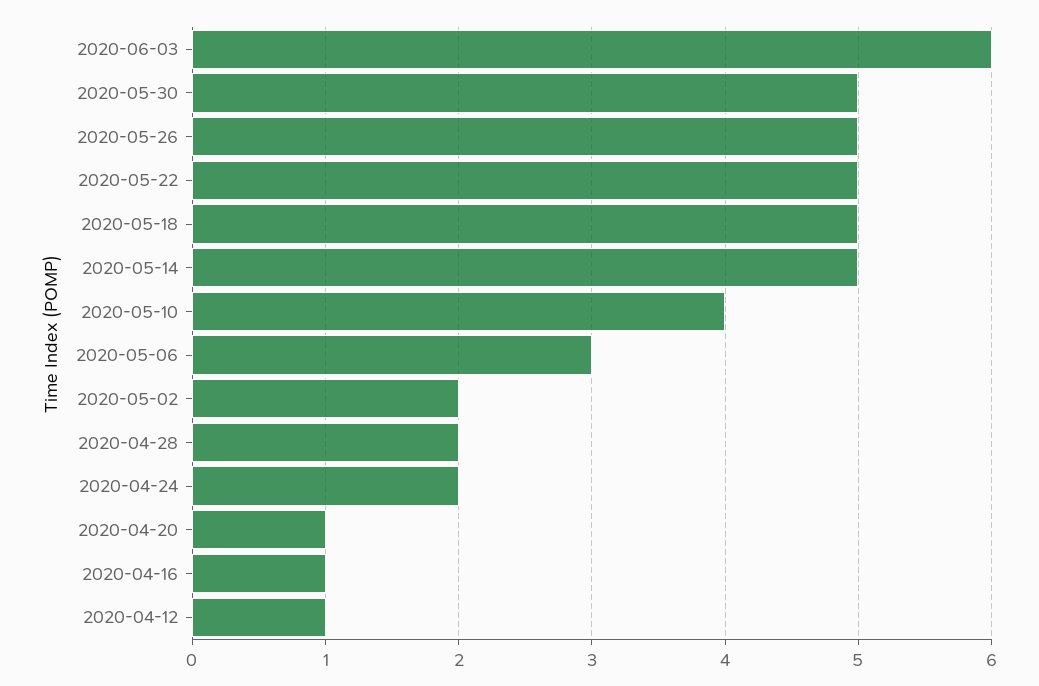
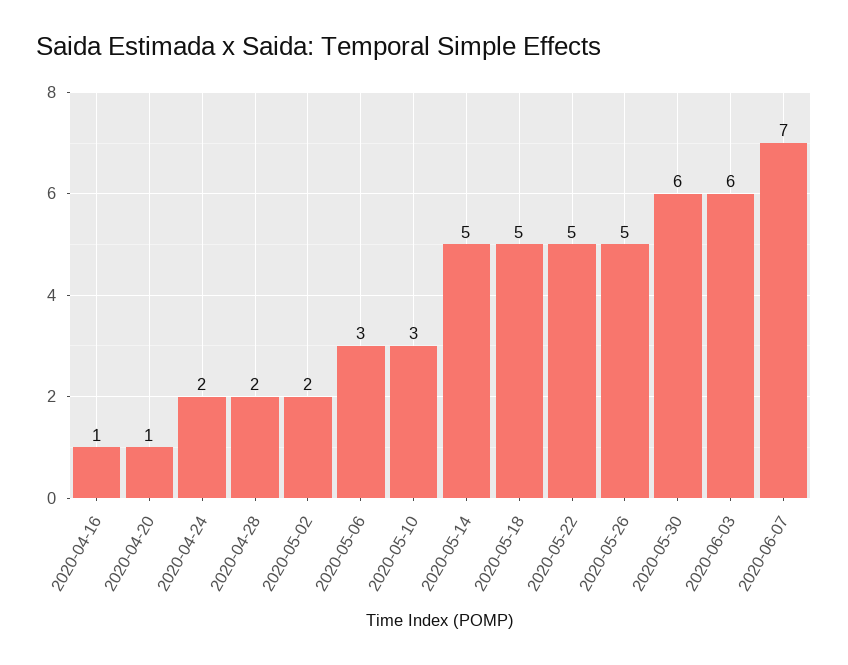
2020-05-30: 5 -> 6
2020-05-10: 4 -> 3
2020-04-12: 1 -> none
2020-06-07: none -> 7

